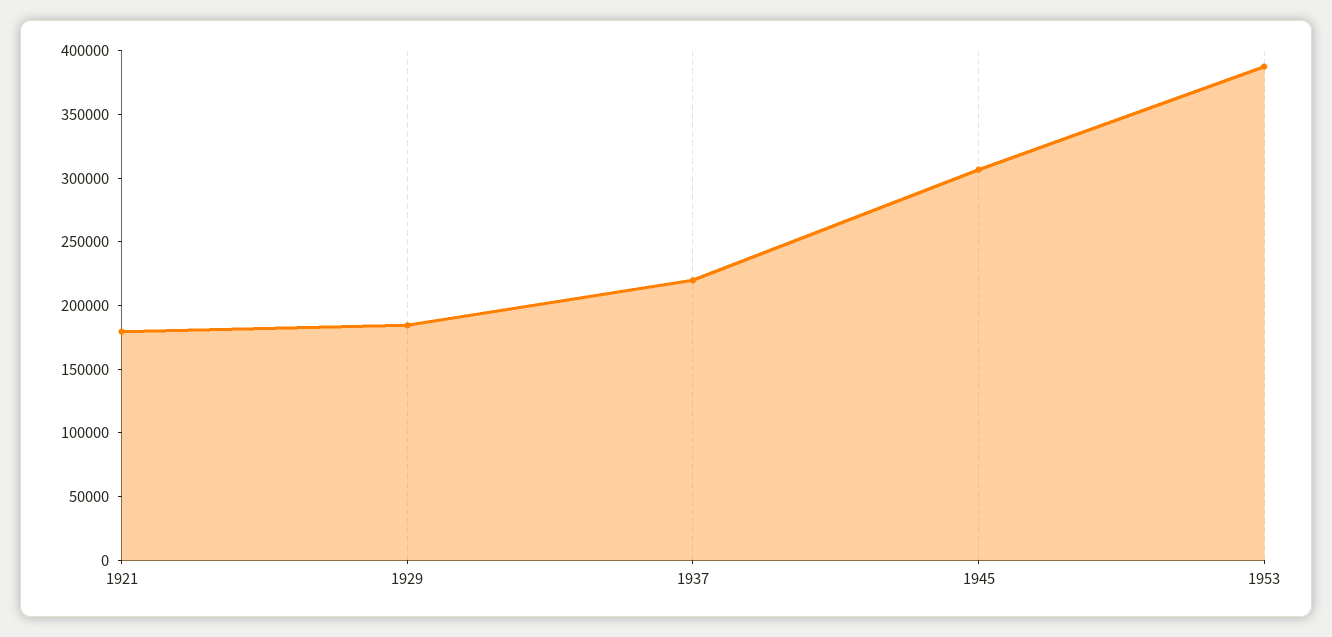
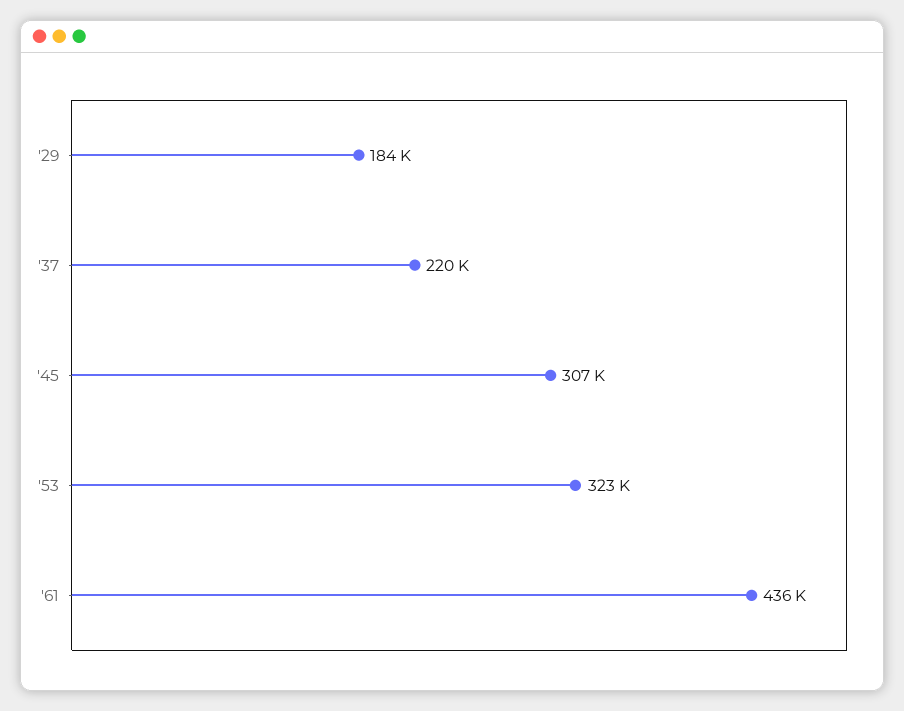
1921: 180000 -> none
1953: 390000 -> 323000
'61: none -> 436000

